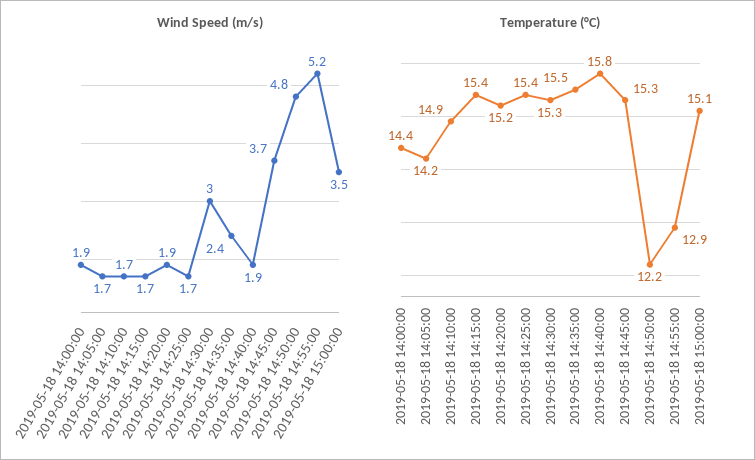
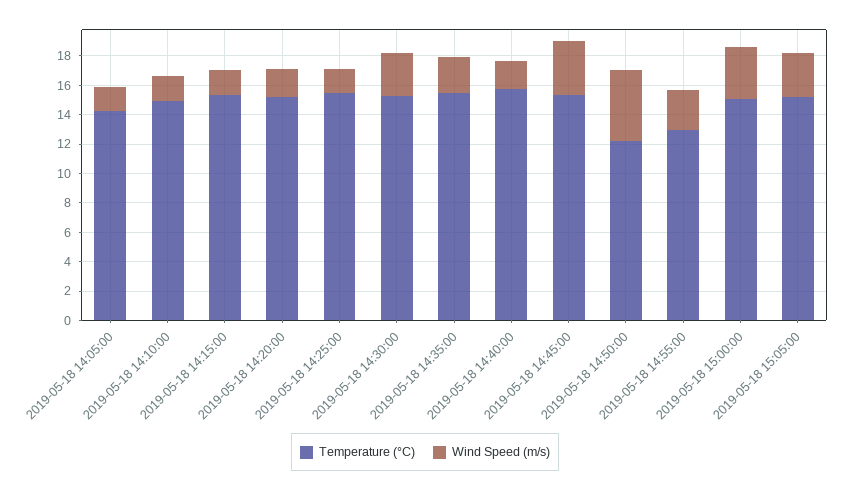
Wind Speed (m/s), 2019-05-18 14:00:00: 1.9 -> none
Wind Speed (m/s), 2019-05-18 14:55:00: 5.2 -> 3
Temperature (°C), 2019-05-18 14:00:00: 14.4 -> none
Temperature (°C), 2019-05-18 15:05:00: none -> 15
Wind Speed (m/s), 2019-05-18 15:05:00: none -> 3

